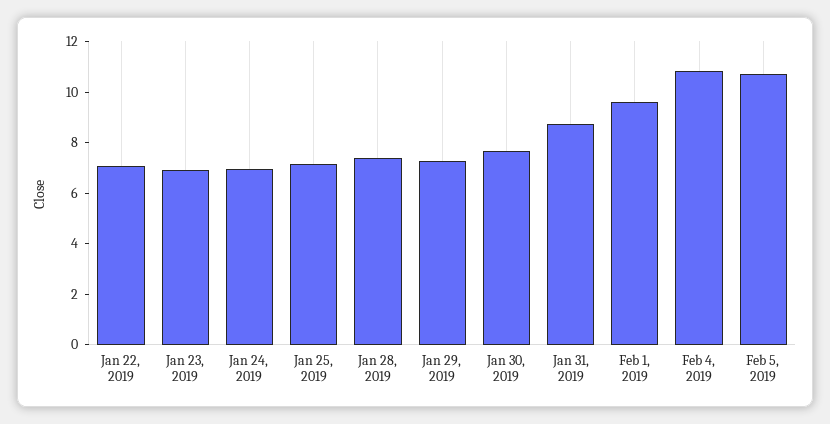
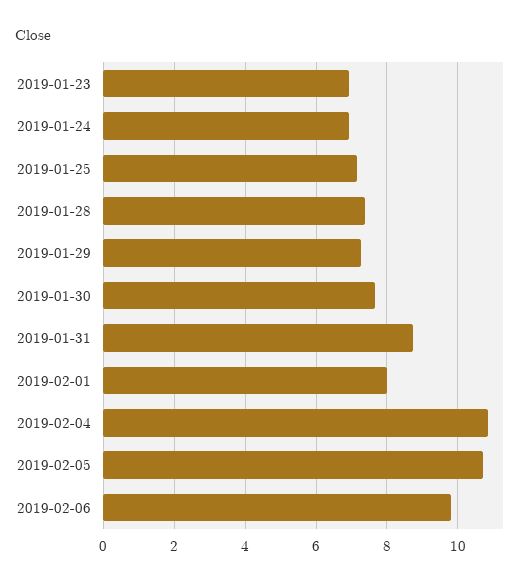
Jan 22, 2019: 7 -> none
Feb 1, 2019: 9.5 -> 8
2019-02-06: none -> 9.8

